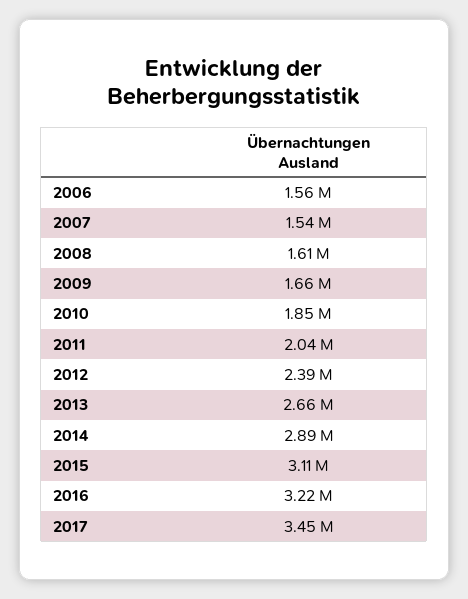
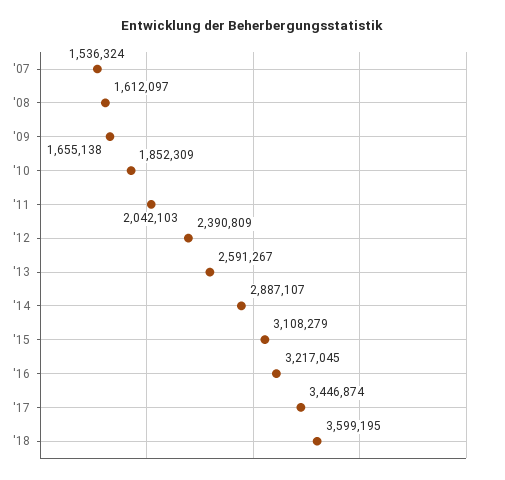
2006: 1560000 -> none
2013: 2660000 -> 2591267
'18: none -> 3599195

